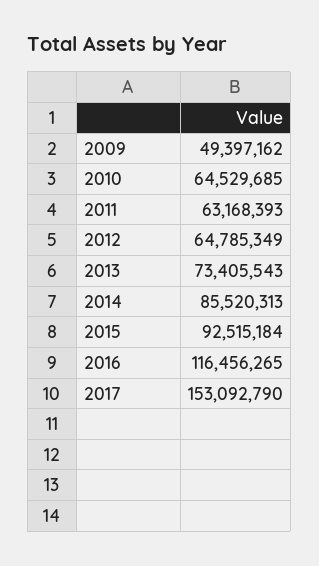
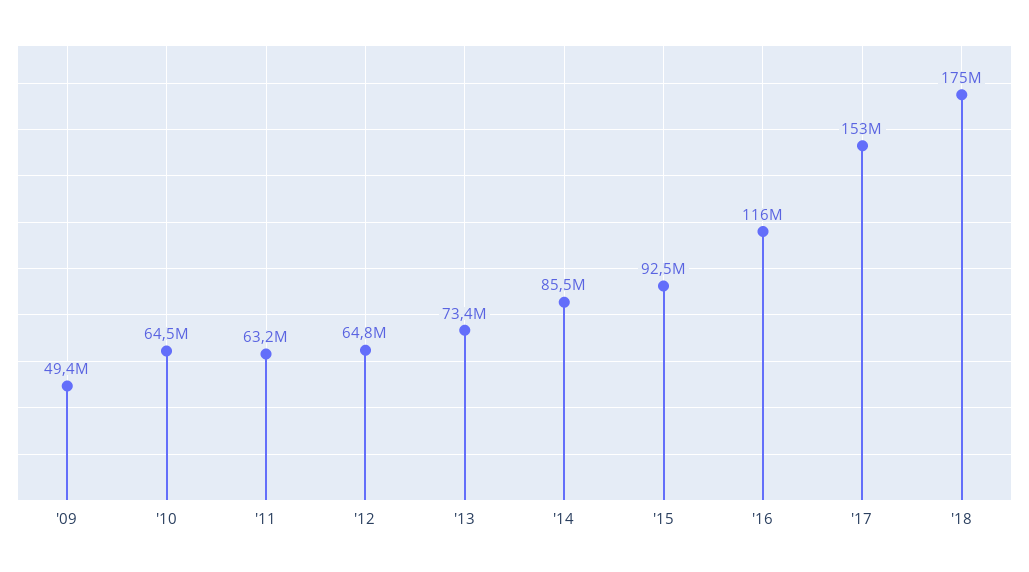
'18: none -> 175000000

